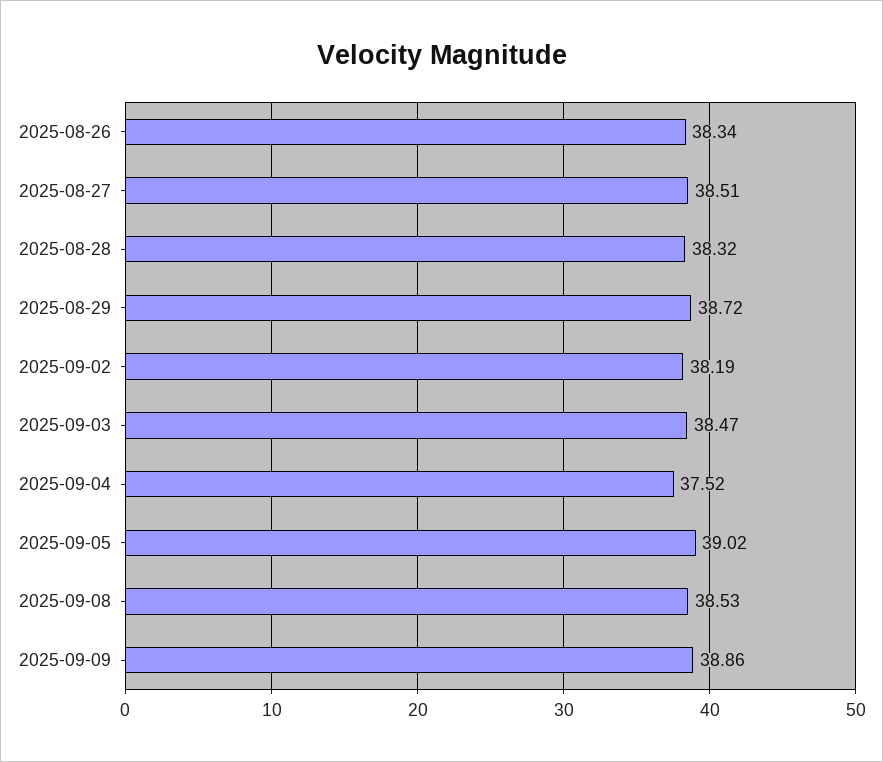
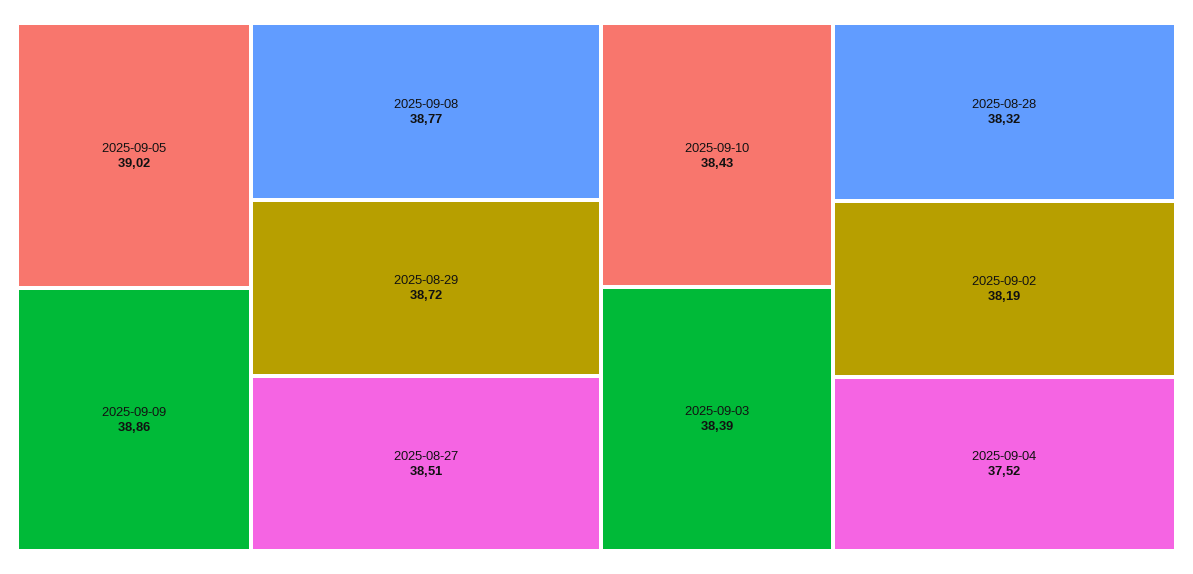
2025-08-26: 38.34 -> none
2025-09-03: 38.47 -> 38.39
2025-09-08: 38.53 -> 38.77
2025-09-10: none -> 38.43

